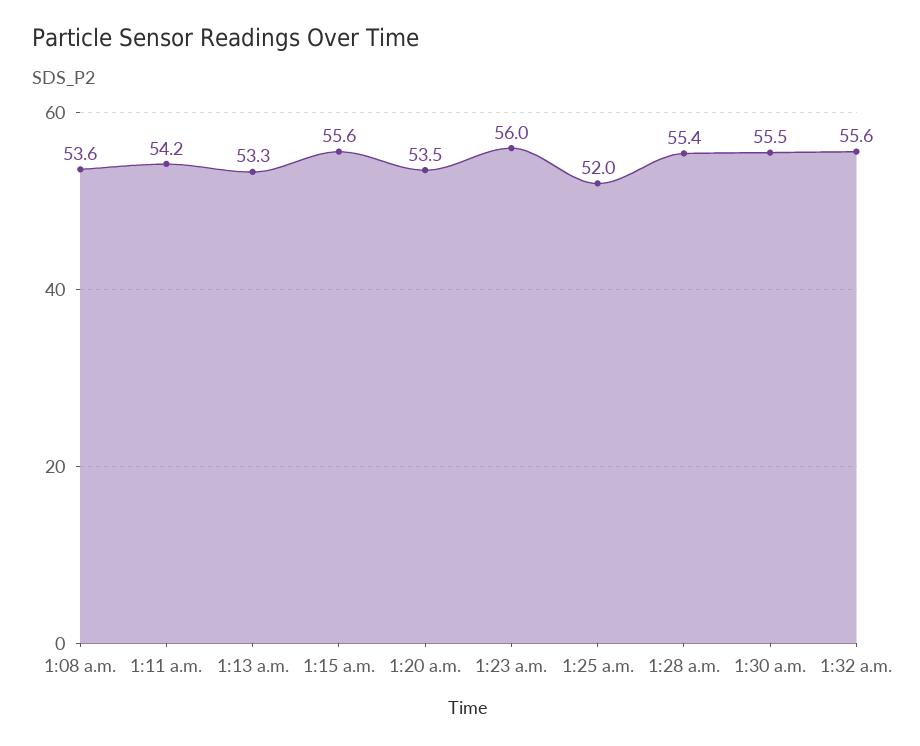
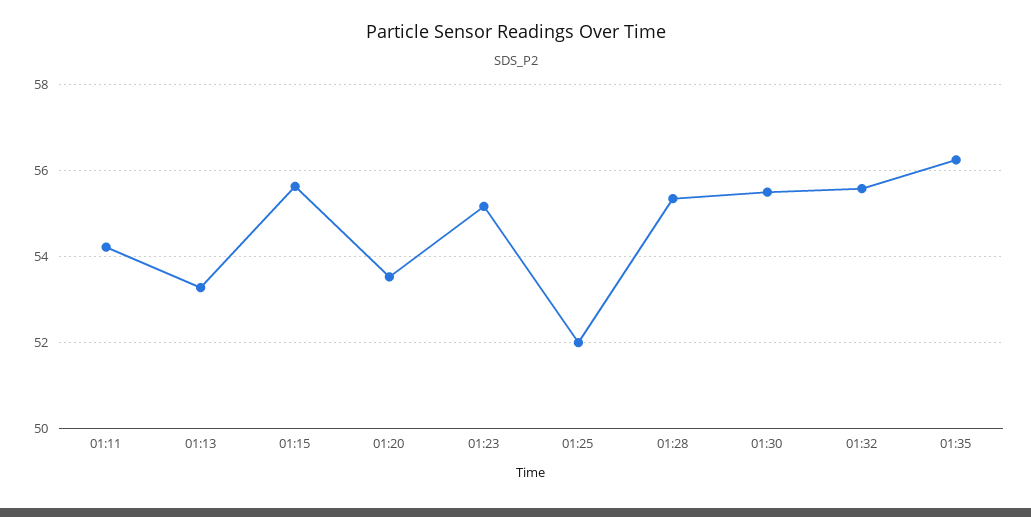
1:08 a.m.: 53.6 -> none
1:23 a.m.: 56 -> 55.2
01:35: none -> 56.2

